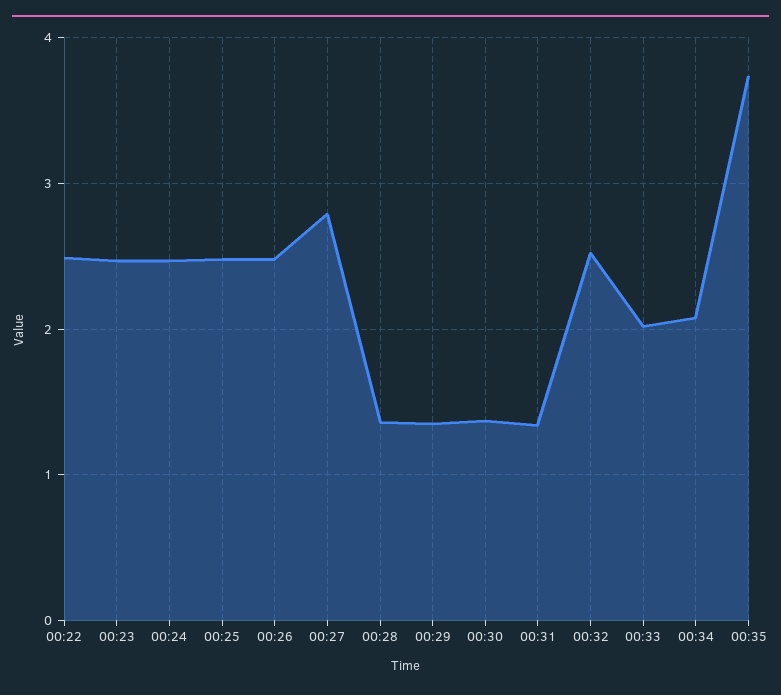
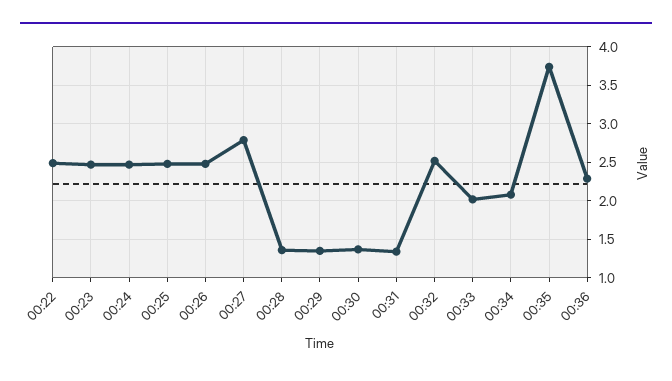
00:36: none -> 2.3

